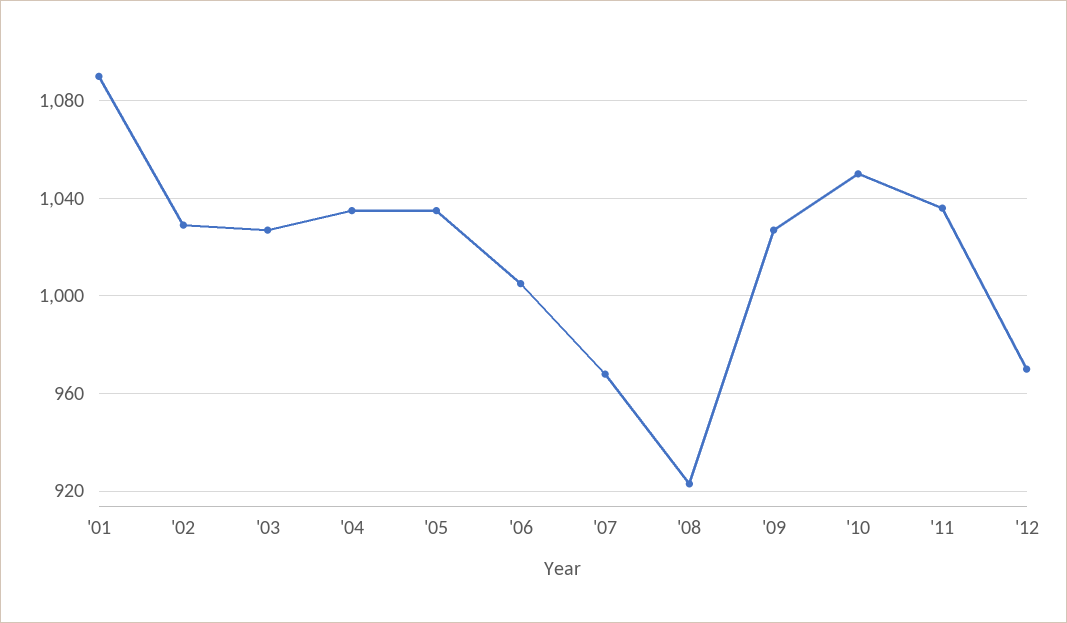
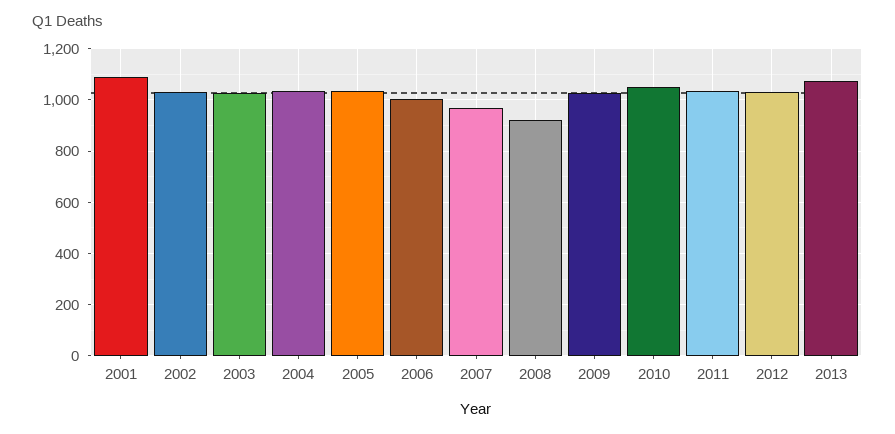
'12: 970 -> 1025
2013: none -> 1075

